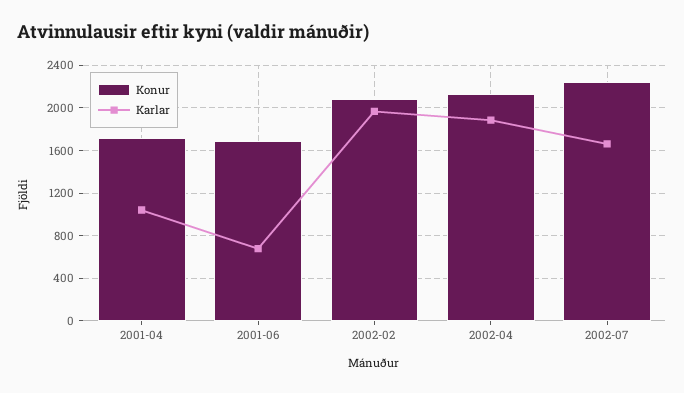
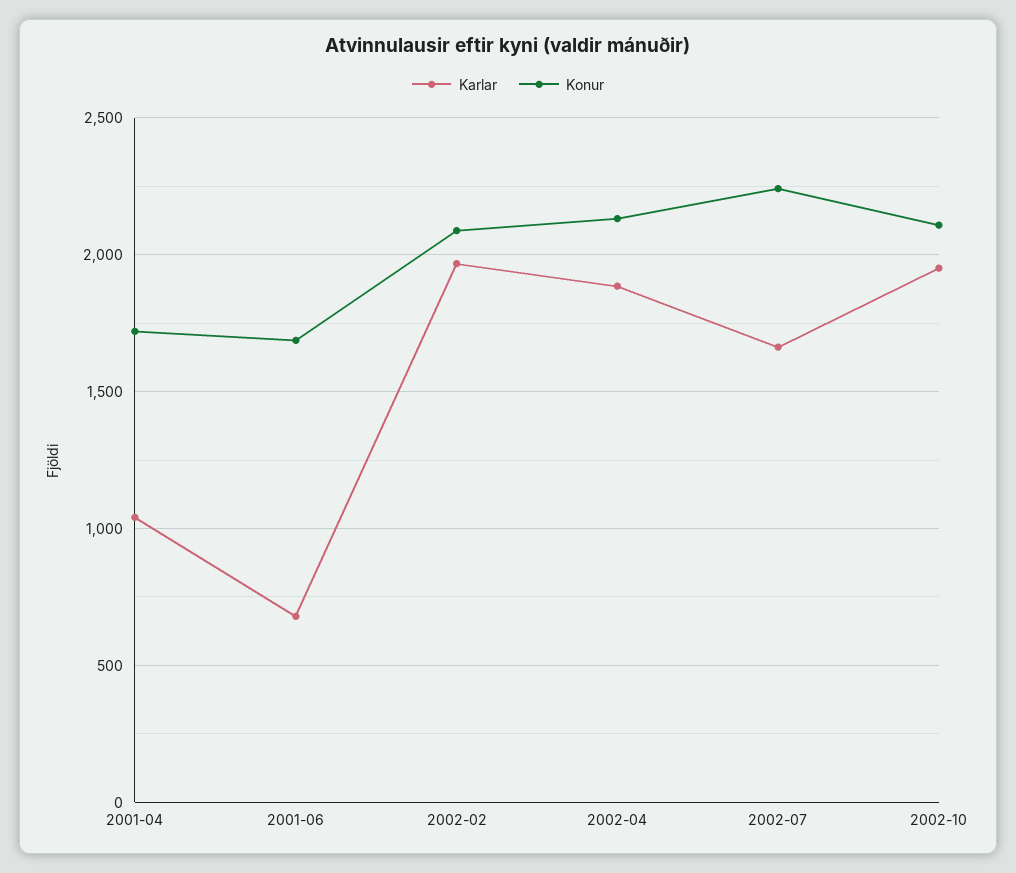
Karlar, 2002-10: none -> 1950
Konur, 2002-10: none -> 2100

